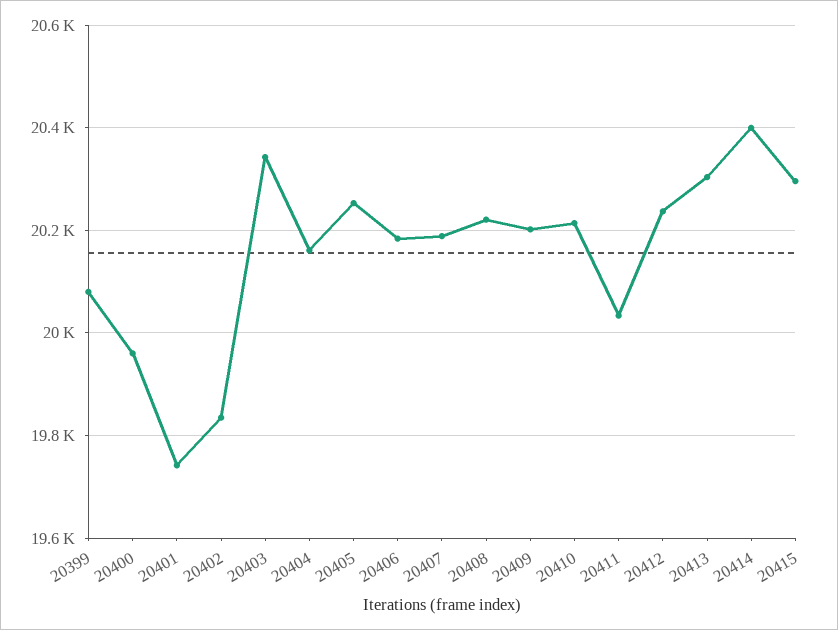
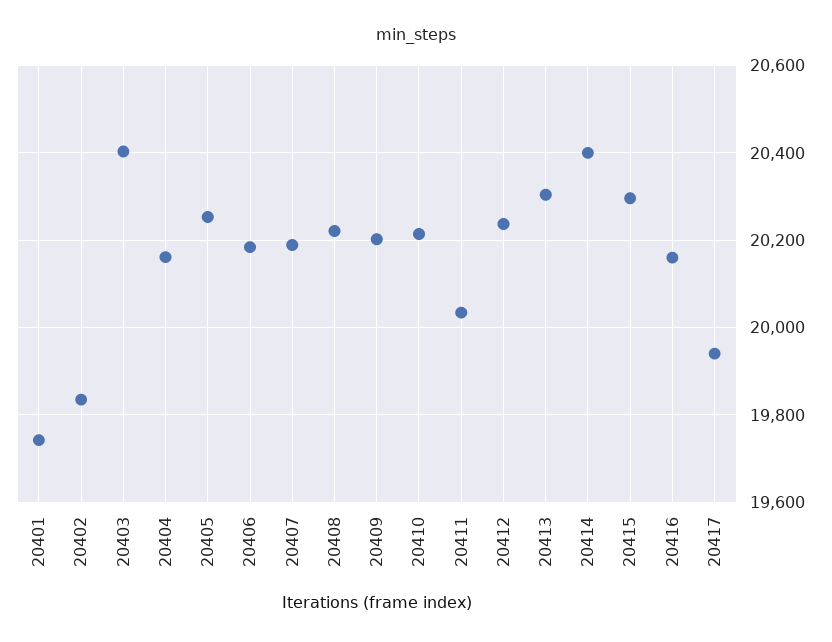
20399: 20080 -> none
20400: 19960 -> none
20403: 20340 -> 20400
20416: none -> 20160
20417: none -> 19940

